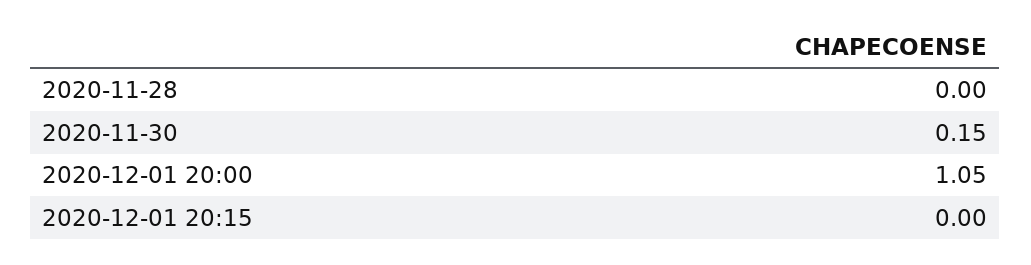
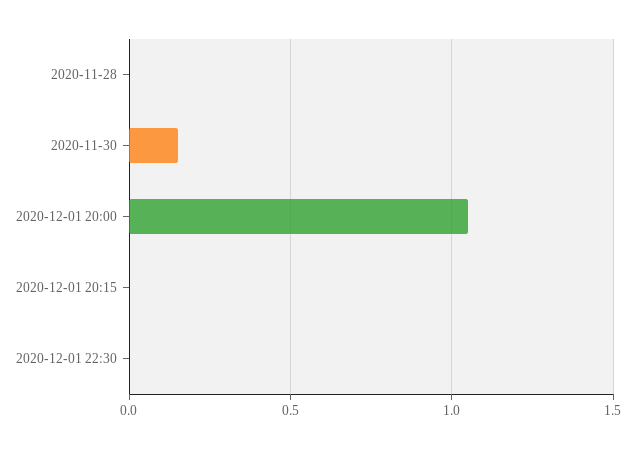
2020-12-01 22:30: none -> 0

